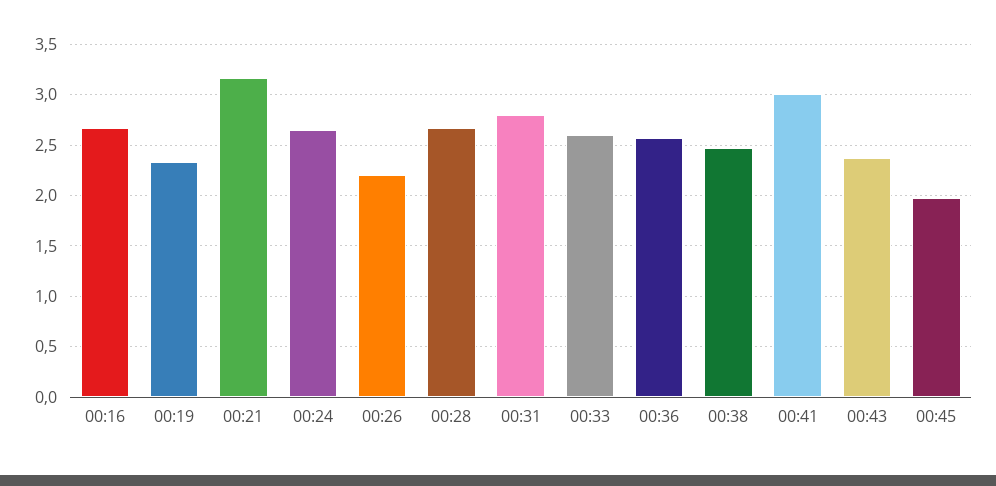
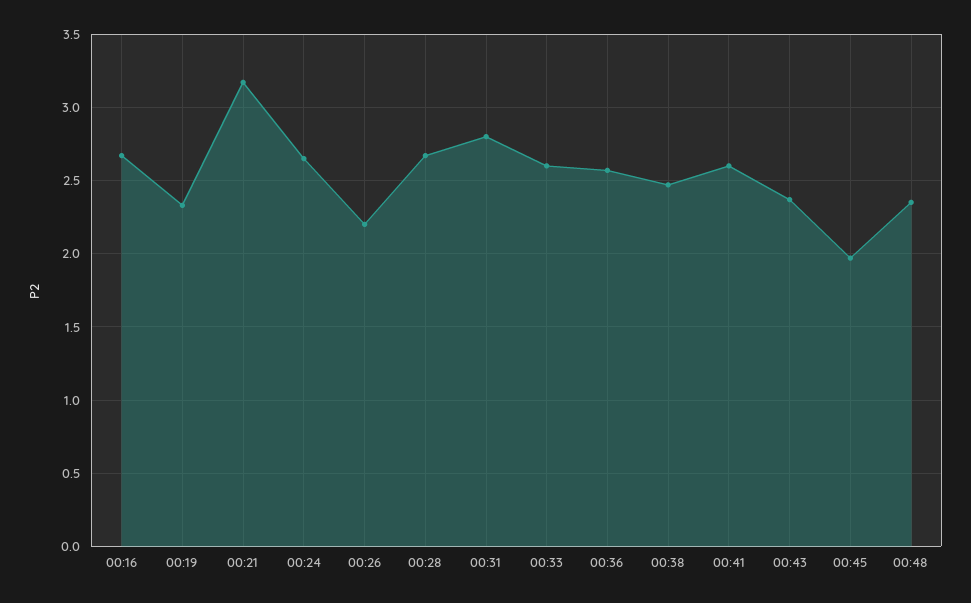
00:41: 3 -> 2.6
00:48: none -> 2.35

